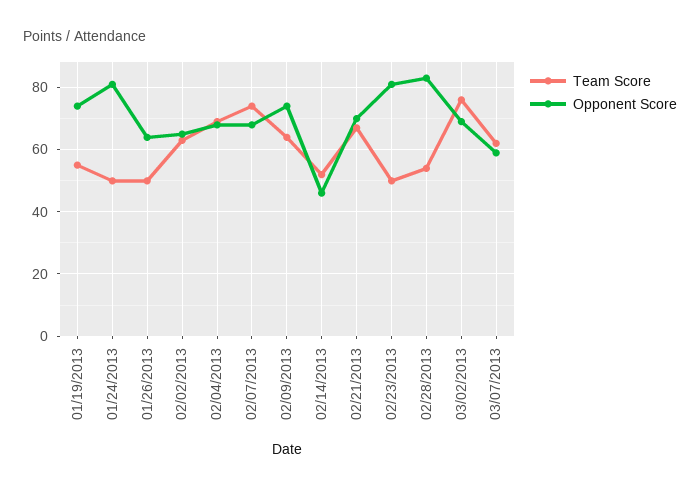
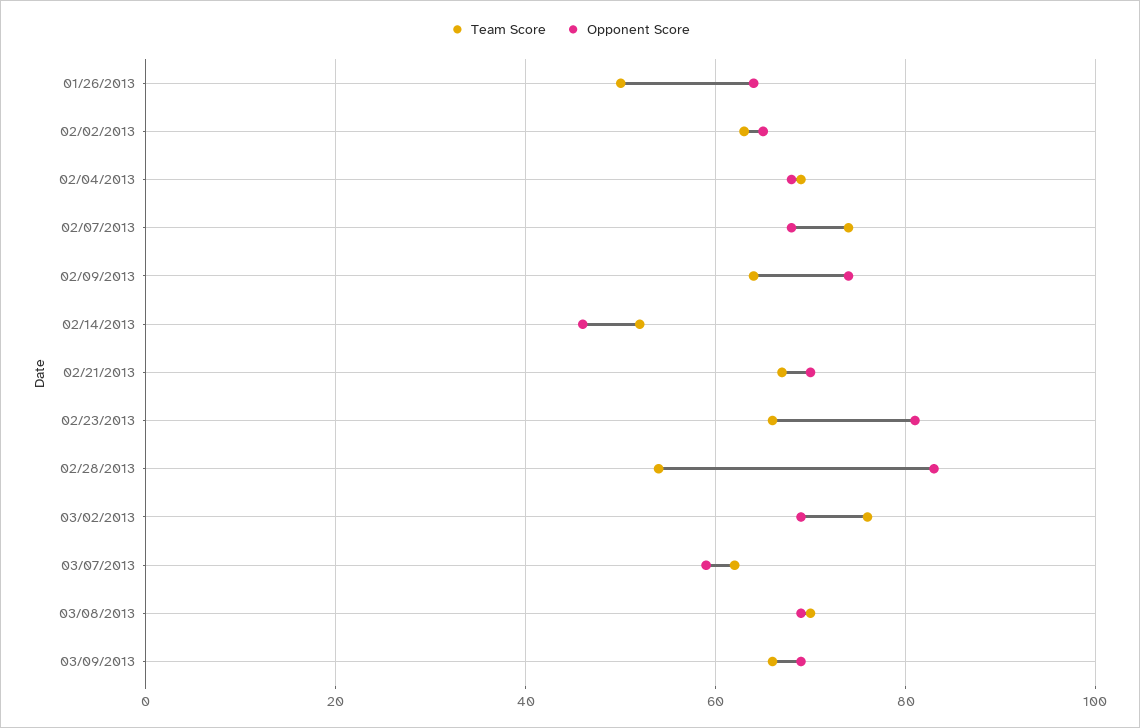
Team Score, 01/19/2013: 55 -> none
Opponent Score, 01/19/2013: 75 -> none
Team Score, 01/24/2013: 50 -> none
Opponent Score, 01/24/2013: 80 -> none
Team Score, 02/23/2013: 50 -> 65
Team Score, 03/08/2013: none -> 70
Opponent Score, 03/08/2013: none -> 70
Team Score, 03/09/2013: none -> 65
Opponent Score, 03/09/2013: none -> 70

